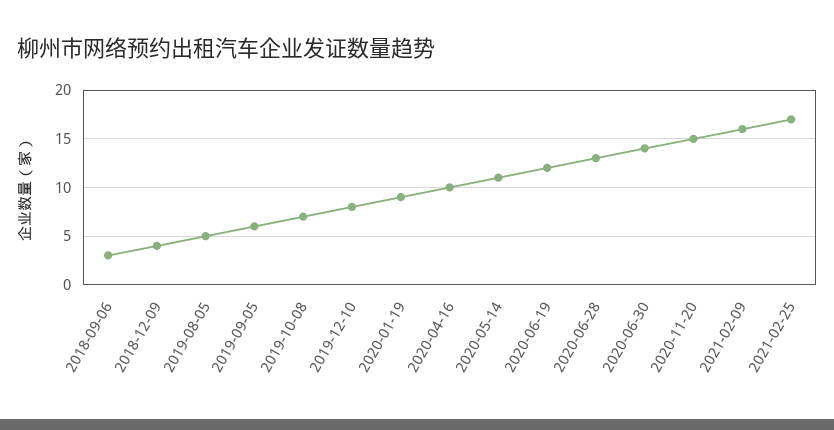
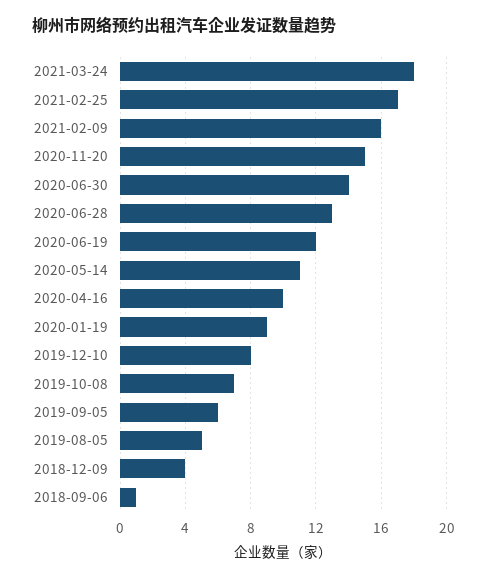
2018-09-06: 3 -> 1
2021-03-24: none -> 18

